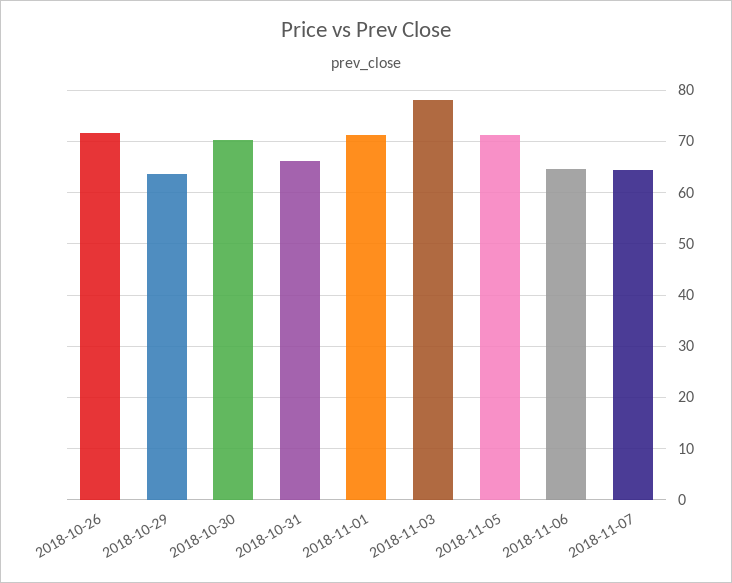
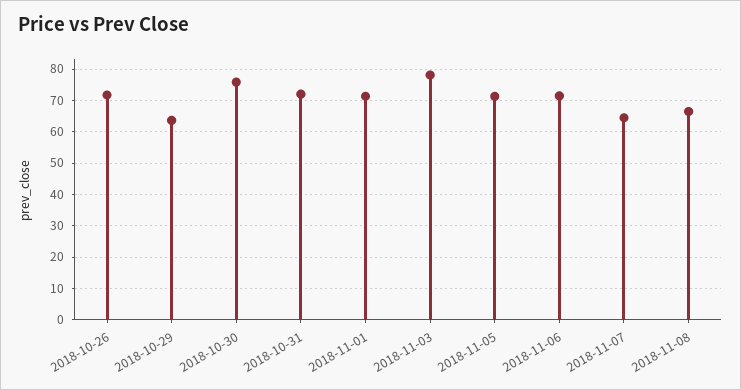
2018-10-30: 70 -> 76
2018-10-31: 66 -> 72
2018-11-06: 64 -> 72
2018-11-08: none -> 66

